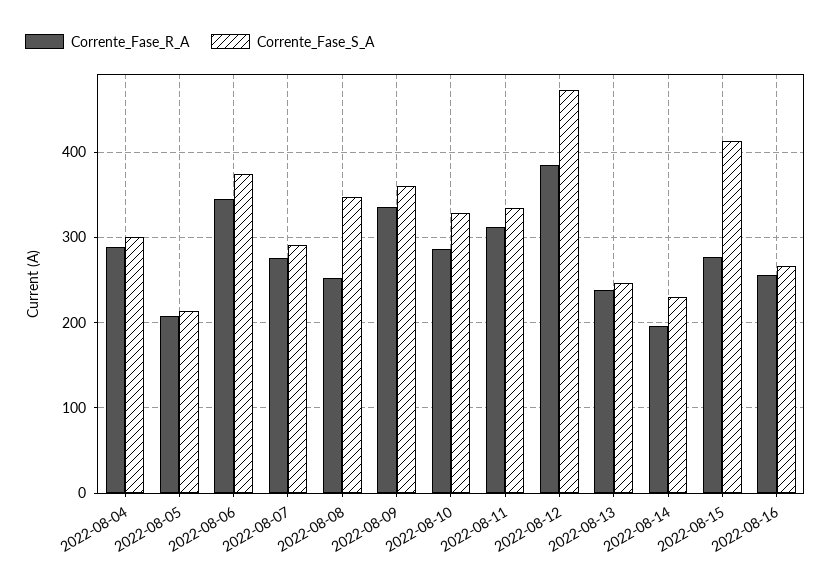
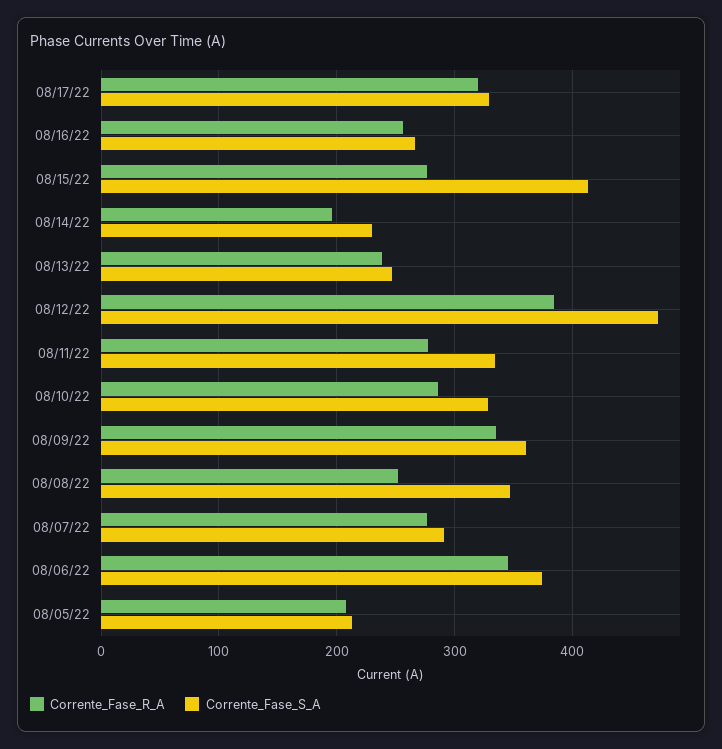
Corrente_Fase_R_A, 2022-08-04: 290 -> none
Corrente_Fase_S_A, 2022-08-04: 300 -> none
Corrente_Fase_R_A, 2022-08-11: 310 -> 280
Corrente_Fase_R_A, 08/17/22: none -> 320
Corrente_Fase_S_A, 08/17/22: none -> 330

